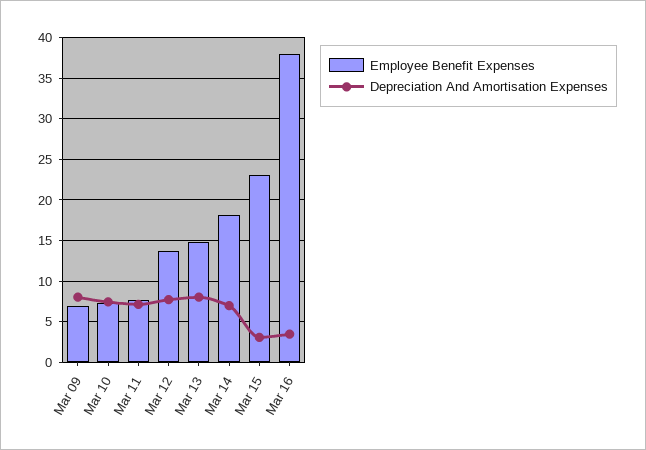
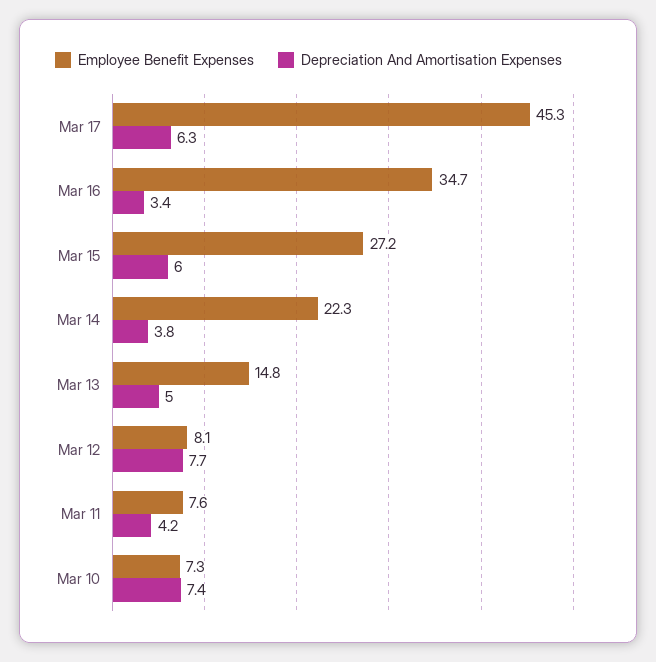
Employee Benefit Expenses, Mar 09: 7 -> none
Depreciation And Amortisation Expenses, Mar 09: 8 -> none
Depreciation And Amortisation Expenses, Mar 11: 7 -> 4.2
Employee Benefit Expenses, Mar 12: 14 -> 8.1
Depreciation And Amortisation Expenses, Mar 13: 8 -> 5
Employee Benefit Expenses, Mar 14: 18 -> 22.3
Depreciation And Amortisation Expenses, Mar 14: 7 -> 3.8
Employee Benefit Expenses, Mar 15: 23 -> 27.2
Depreciation And Amortisation Expenses, Mar 15: 3 -> 6
Employee Benefit Expenses, Mar 16: 38 -> 34.7
Employee Benefit Expenses, Mar 17: none -> 45.3
Depreciation And Amortisation Expenses, Mar 17: none -> 6.3

